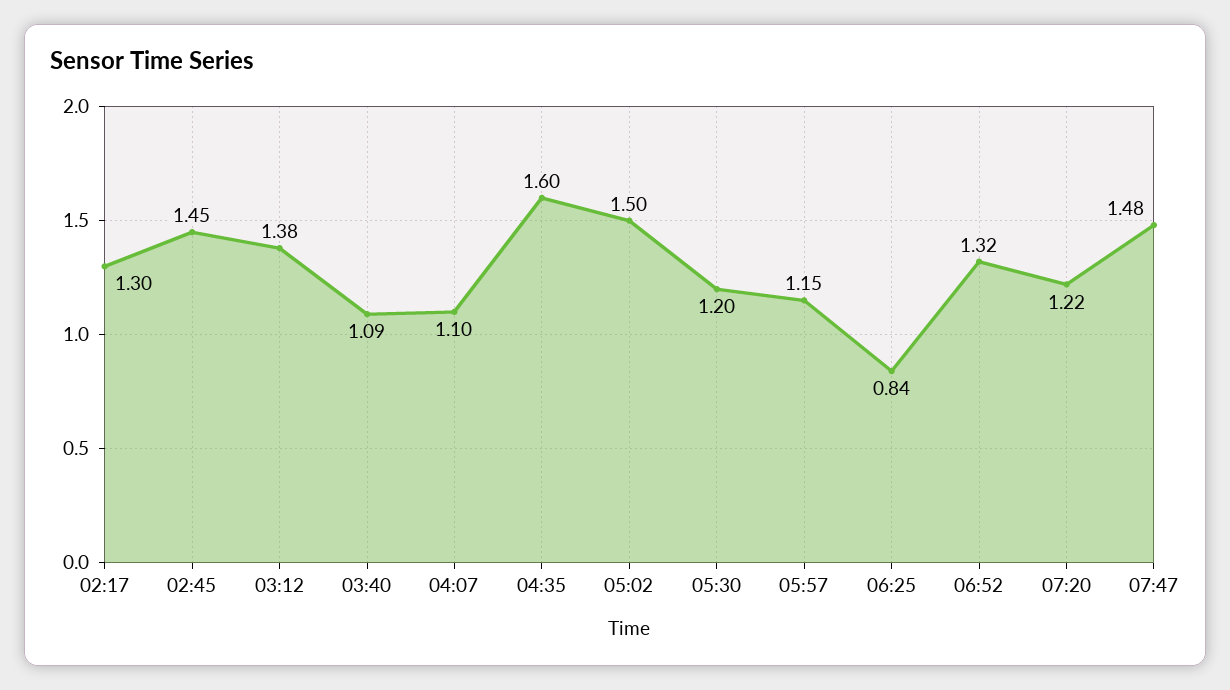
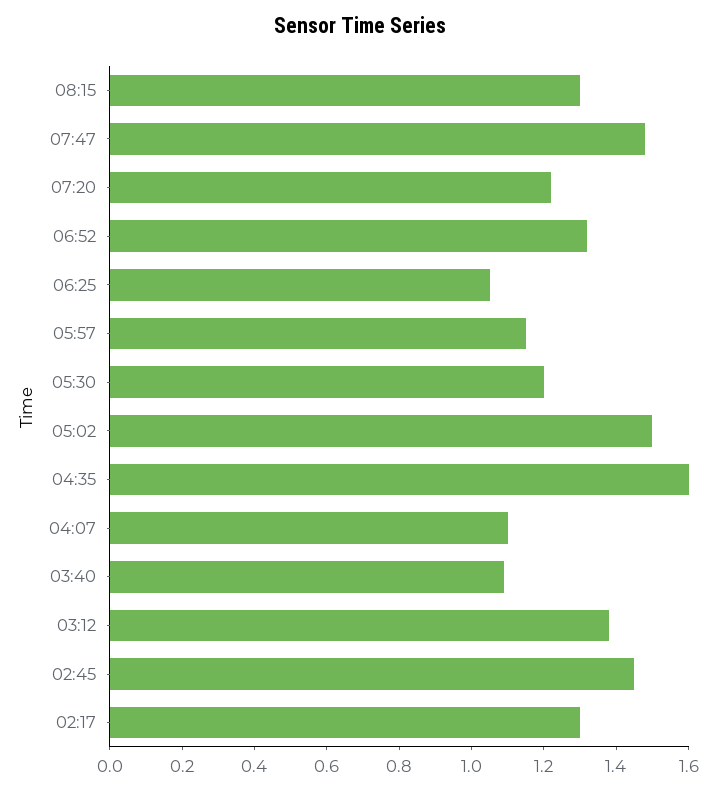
06:25: 0.84 -> 1.05
08:15: none -> 1.3

